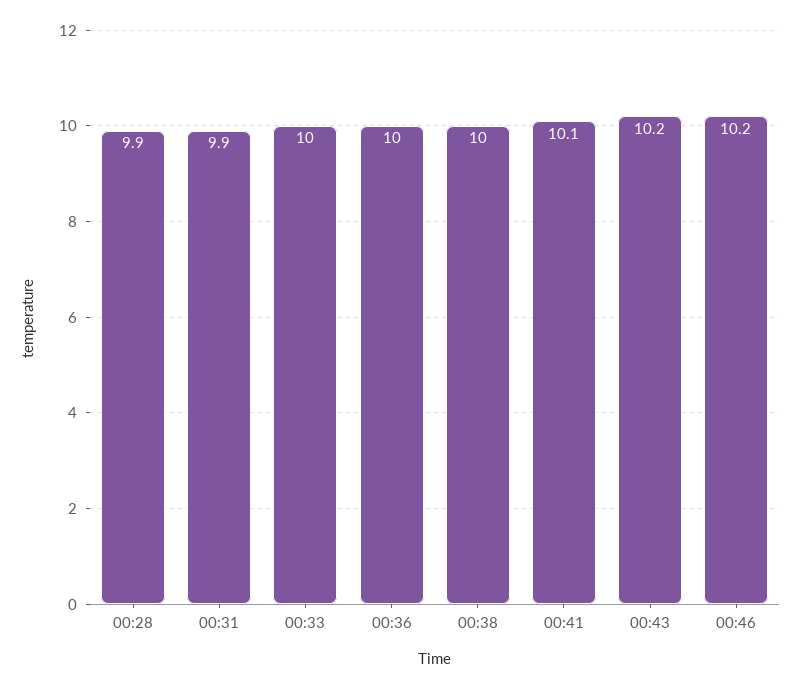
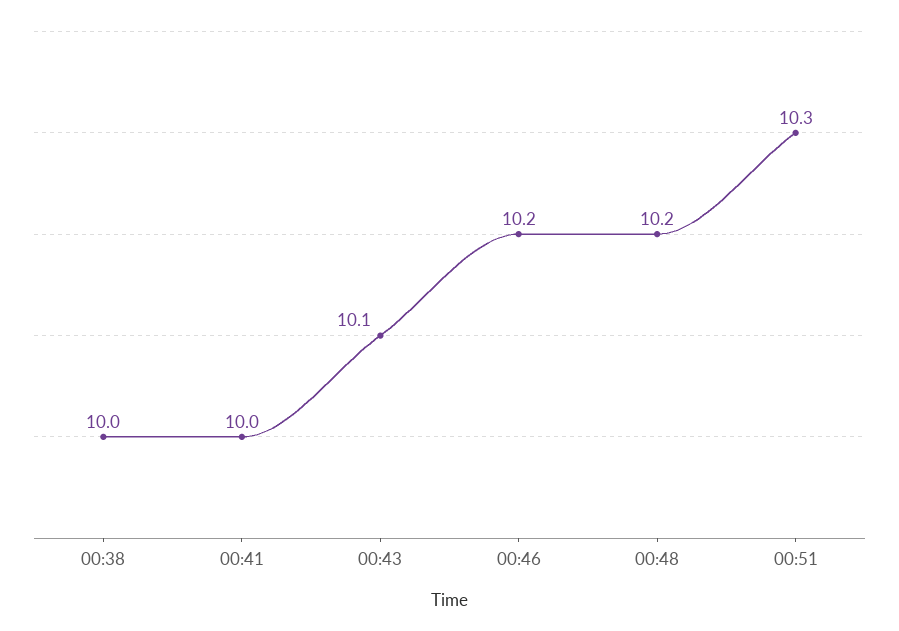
00:28: 9.9 -> none
00:31: 9.9 -> none
00:33: 10 -> none
00:36: 10 -> none
00:41: 10.1 -> 10
00:43: 10.2 -> 10.1
00:48: none -> 10.2
00:51: none -> 10.3

